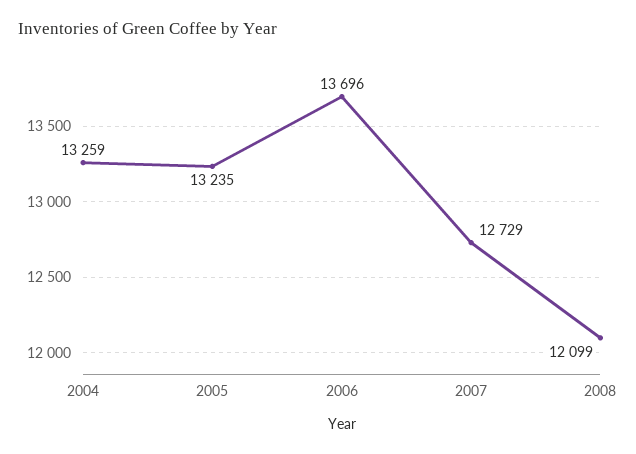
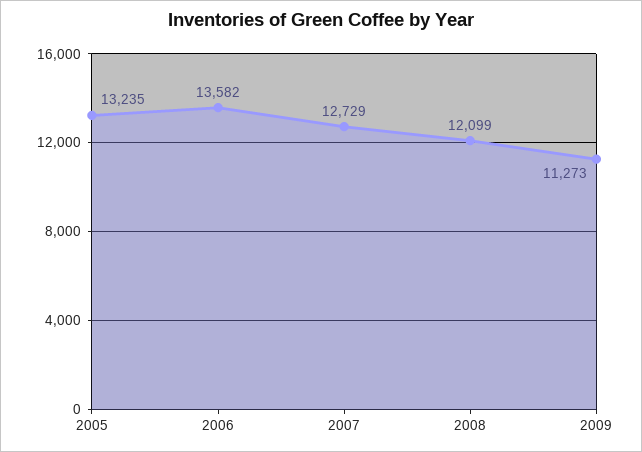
2004: 13259 -> none
2006: 13696 -> 13582
2009: none -> 11273

